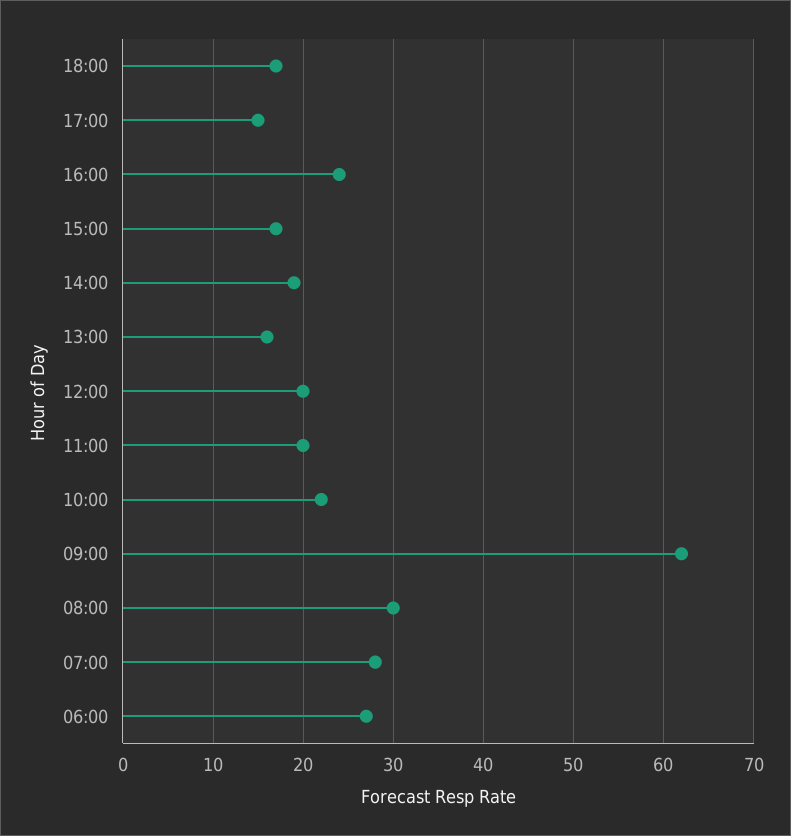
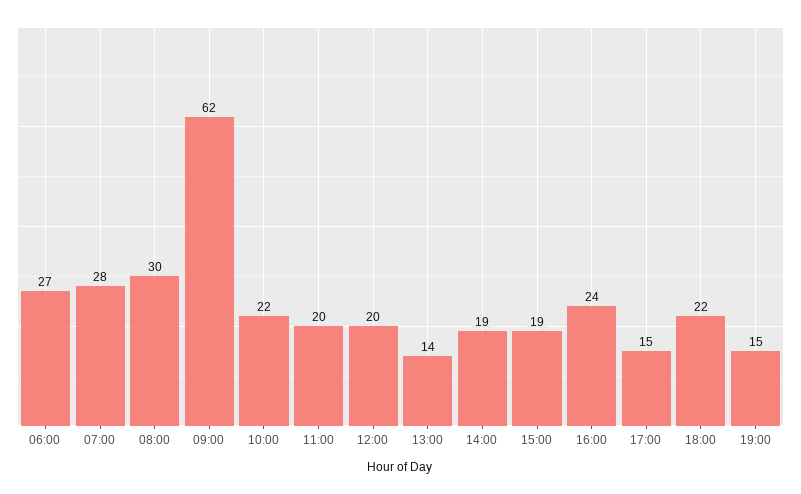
18:00: 17 -> 22
15:00: 17 -> 19
13:00: 16 -> 14
19:00: none -> 15

